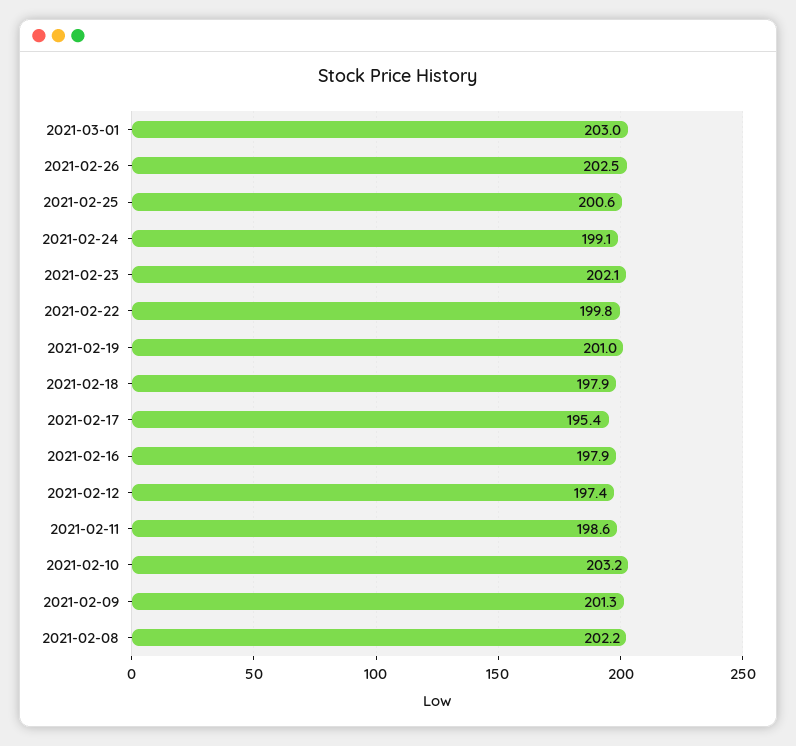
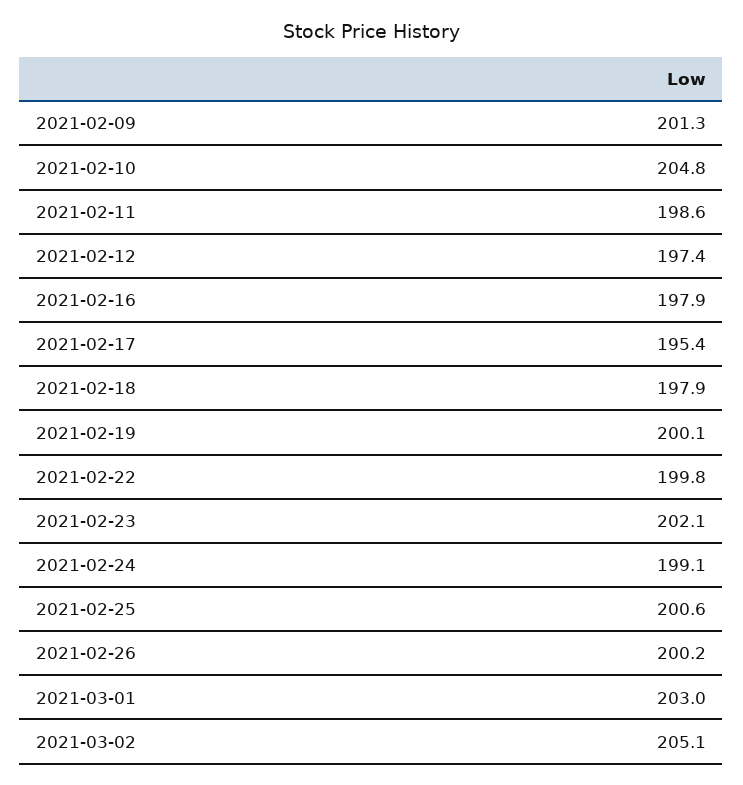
2021-02-26: 202.5 -> 200.2
2021-02-19: 201 -> 200.1
2021-02-10: 203.2 -> 204.8
2021-02-08: 202.2 -> none
2021-03-02: none -> 205.1

